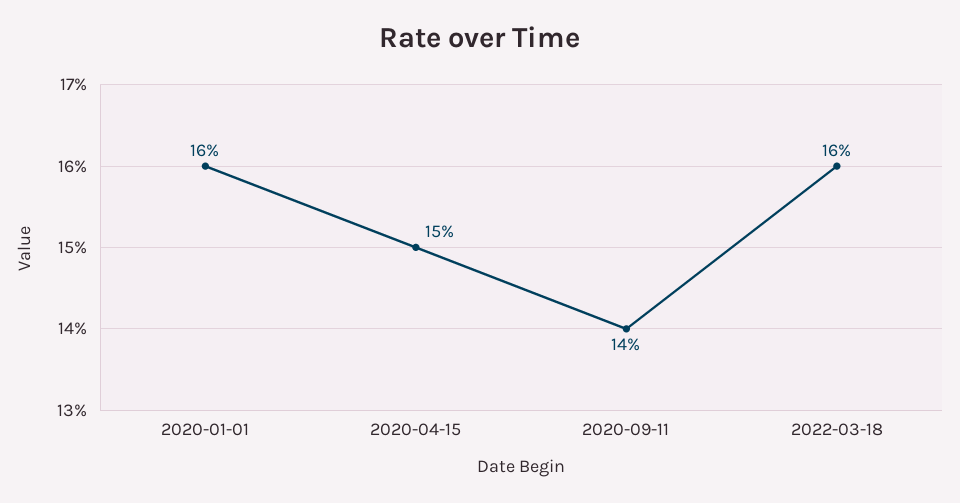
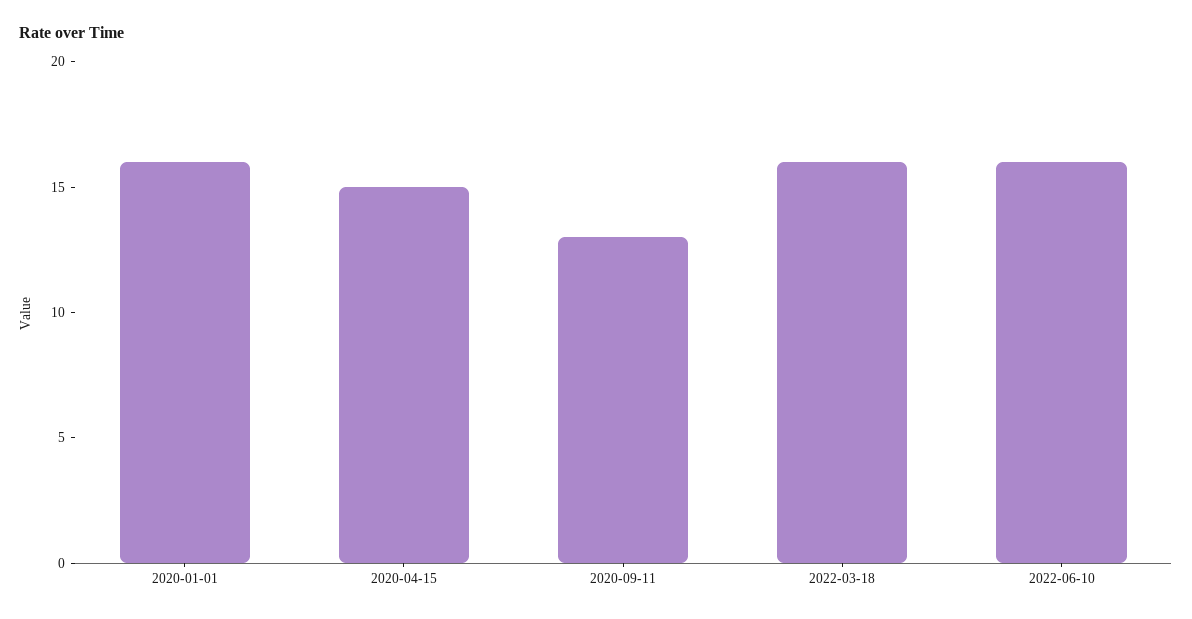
2020-09-11: 14 -> 13
2022-06-10: none -> 16

